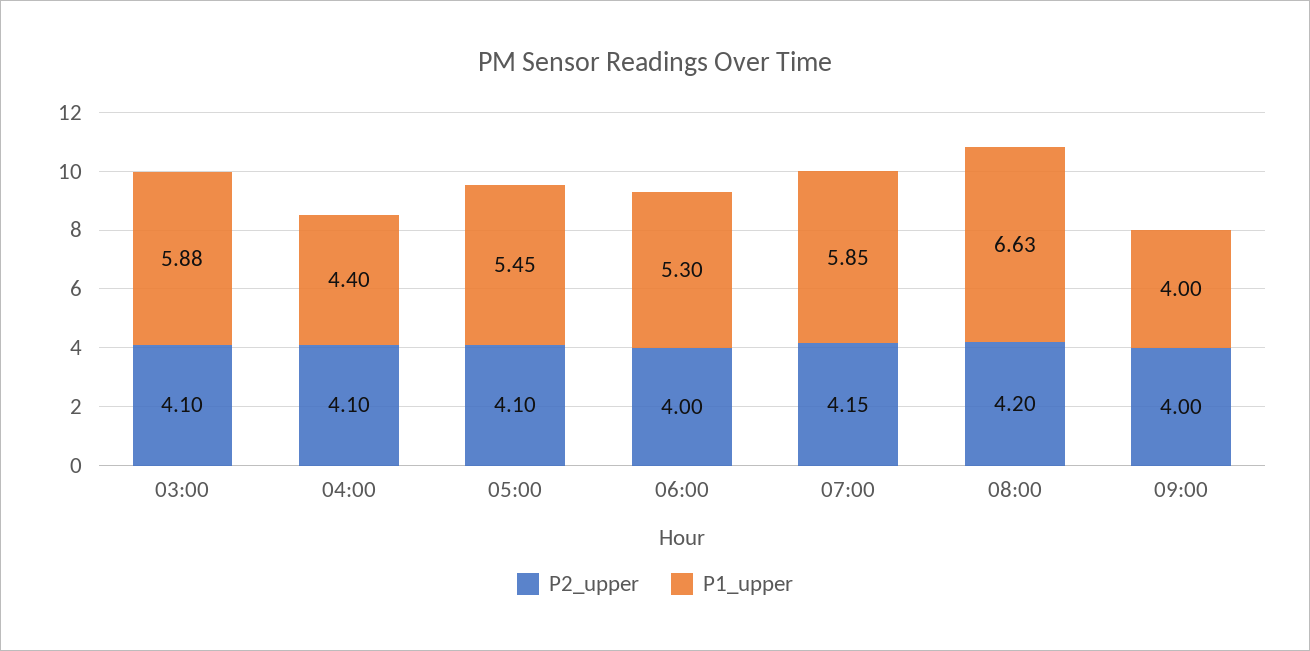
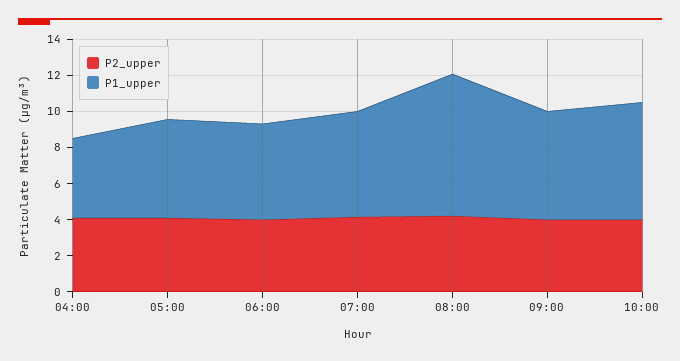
P2_upper, 03:00: 4.1 -> none
P1_upper, 03:00: 5.88 -> none
P1_upper, 08:00: 6.63 -> 8
P1_upper, 09:00: 4 -> 6
P2_upper, 10:00: none -> 4
P1_upper, 10:00: none -> 6.5

